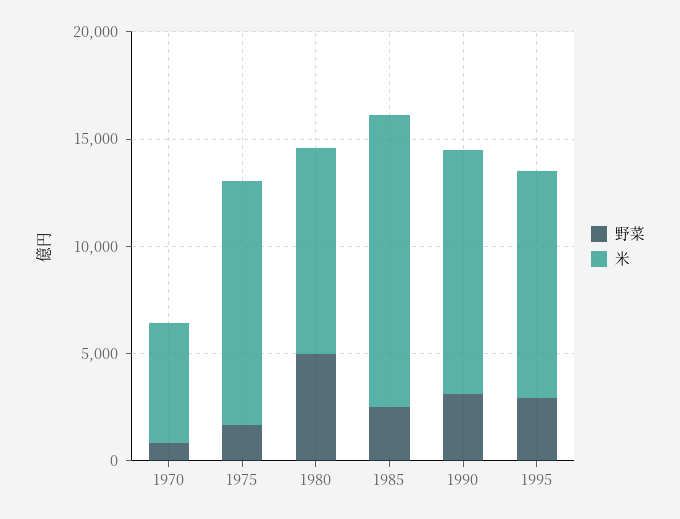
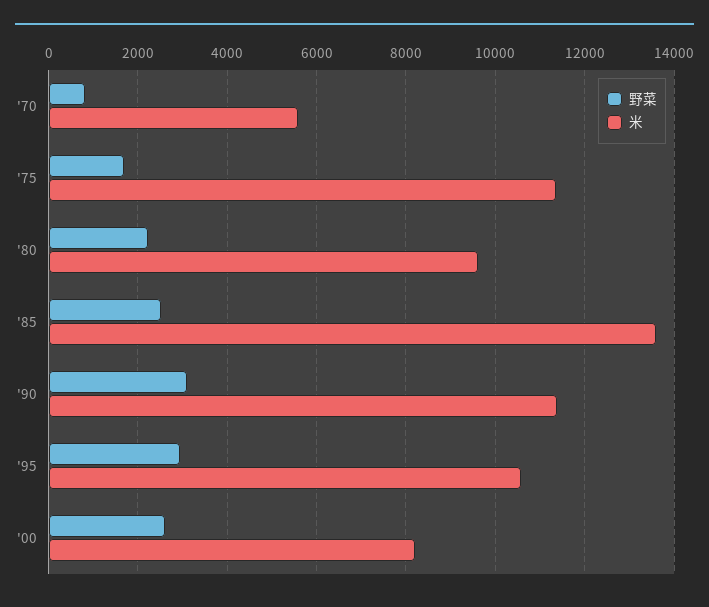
野菜, 1980: 5000 -> 2200
野菜, '00: none -> 2600
米, '00: none -> 8200

